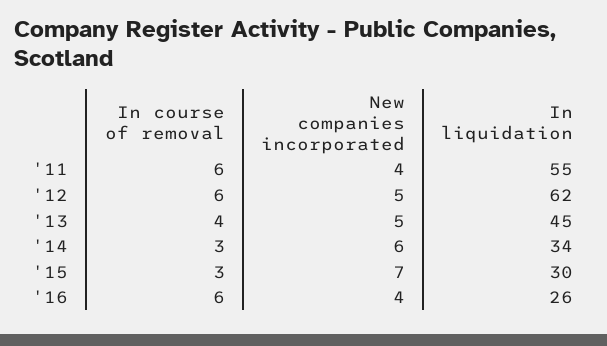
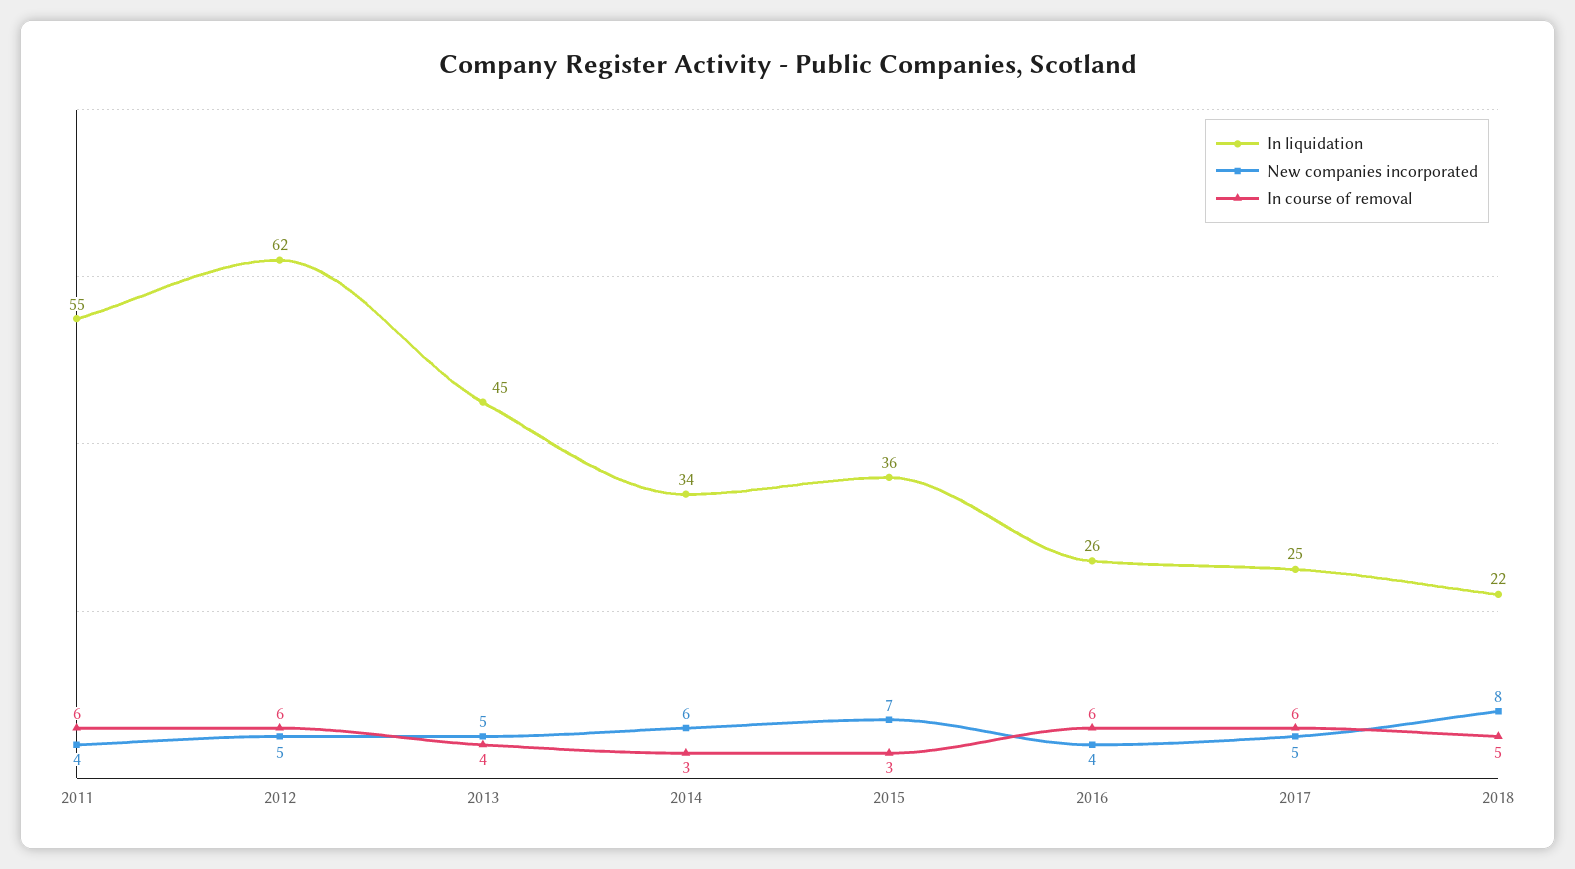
In liquidation, '15: 30 -> 36
In liquidation, 2017: none -> 25
New companies incorporated, 2017: none -> 5
In course of removal, 2017: none -> 6
In liquidation, 2018: none -> 22
New companies incorporated, 2018: none -> 8
In course of removal, 2018: none -> 5

